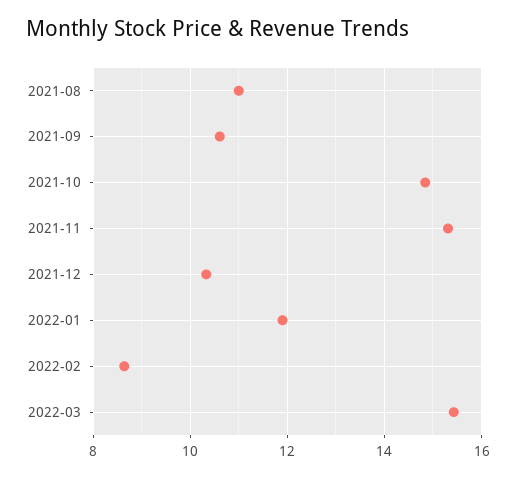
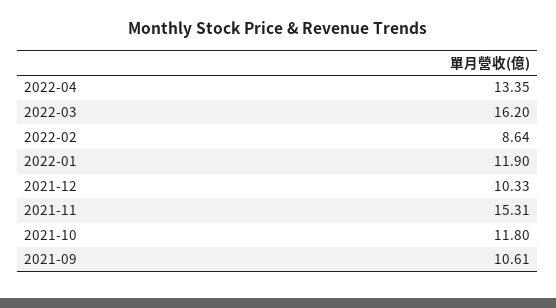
2021-08: 11 -> none
2021-10: 14.8 -> 11.8
2022-03: 15.4 -> 16.2
2022-04: none -> 13.35

